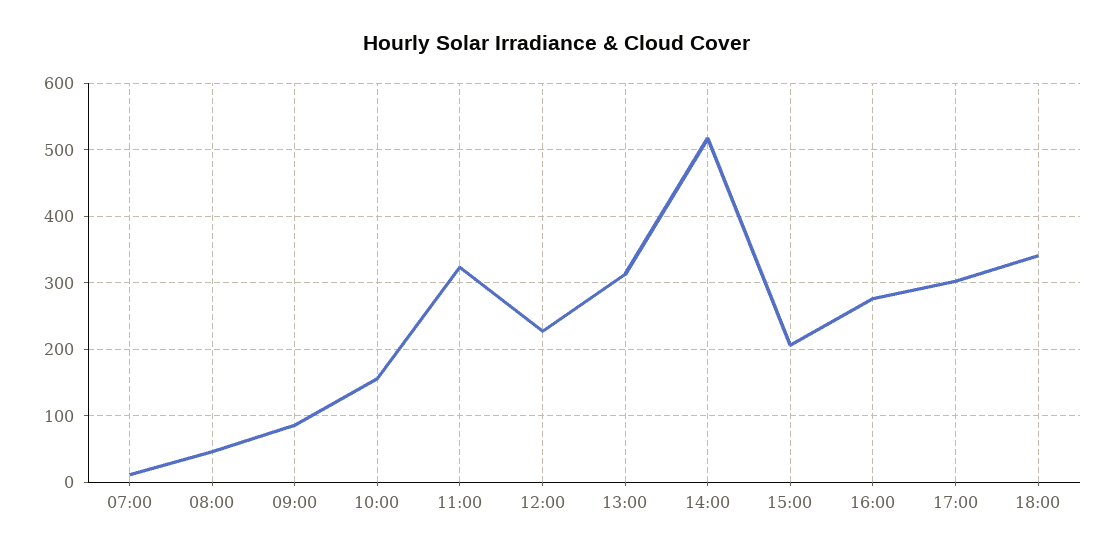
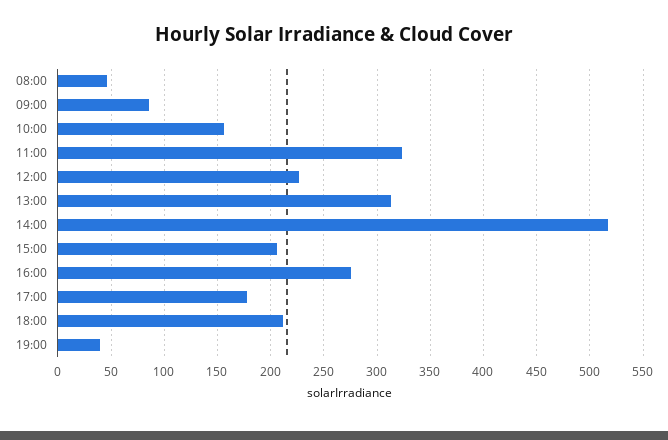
07:00: 10 -> none
17:00: 300 -> 180
18:00: 340 -> 210
19:00: none -> 40

